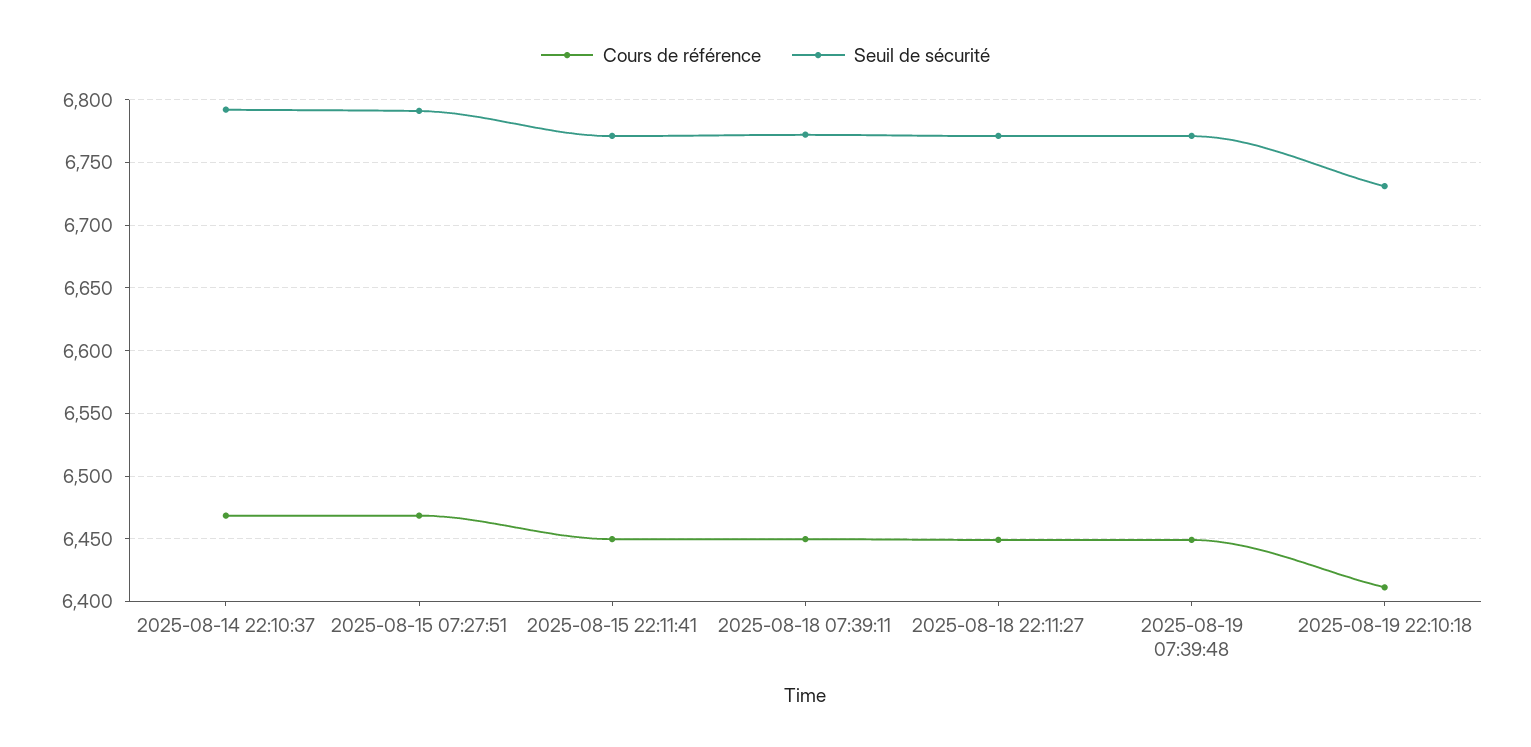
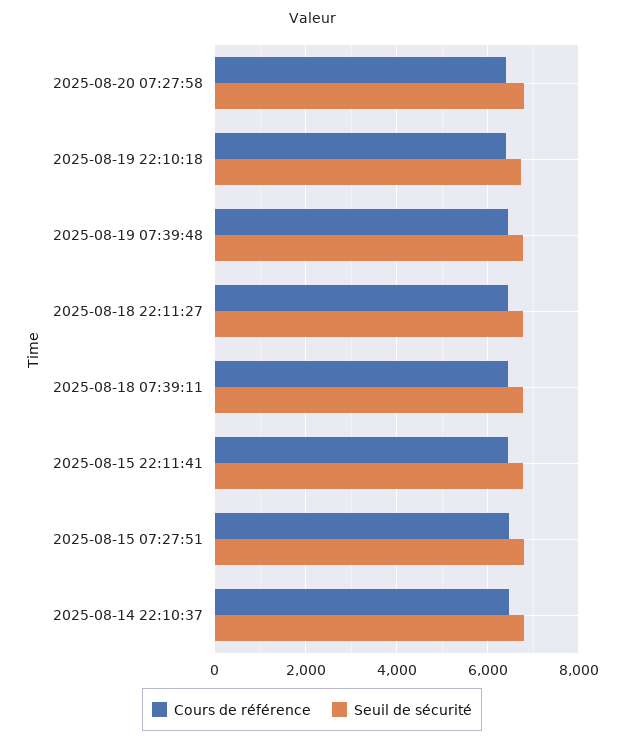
Cours de référence, 2025-08-20 07:27:58: none -> 6400
Seuil de sécurité, 2025-08-20 07:27:58: none -> 6800

